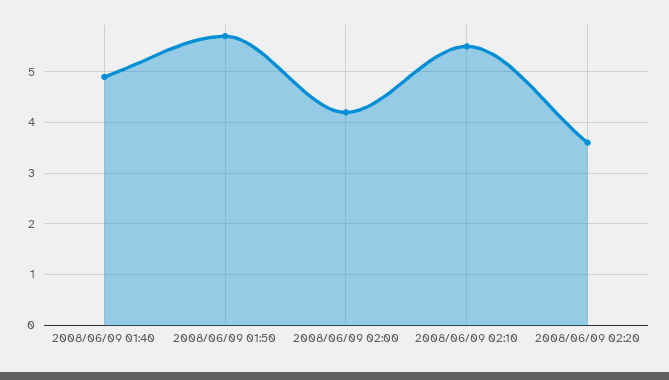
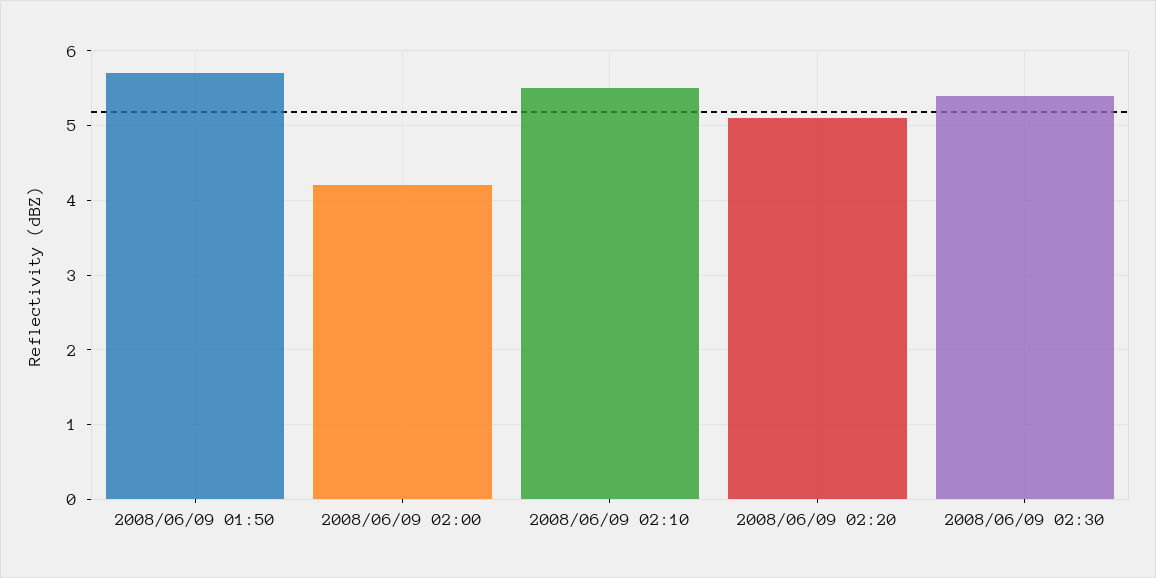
2008/06/09 01:40: 5 -> none
2008/06/09 02:20: 3.5 -> 5.1
2008/06/09 02:30: none -> 5.4

